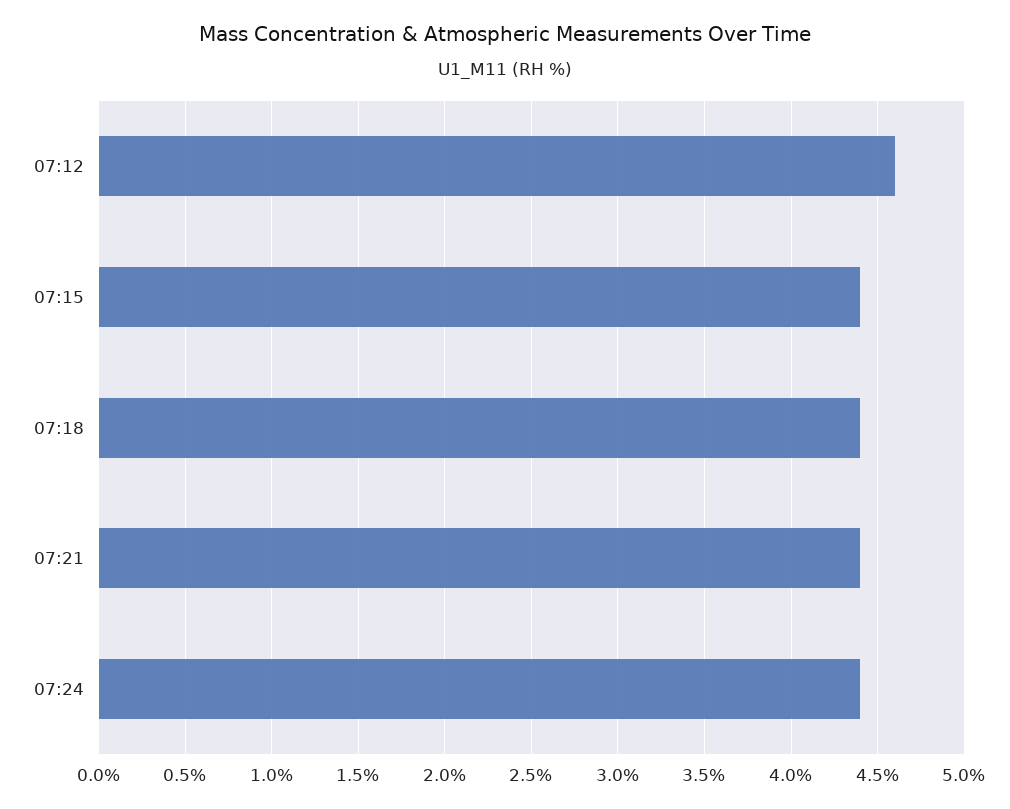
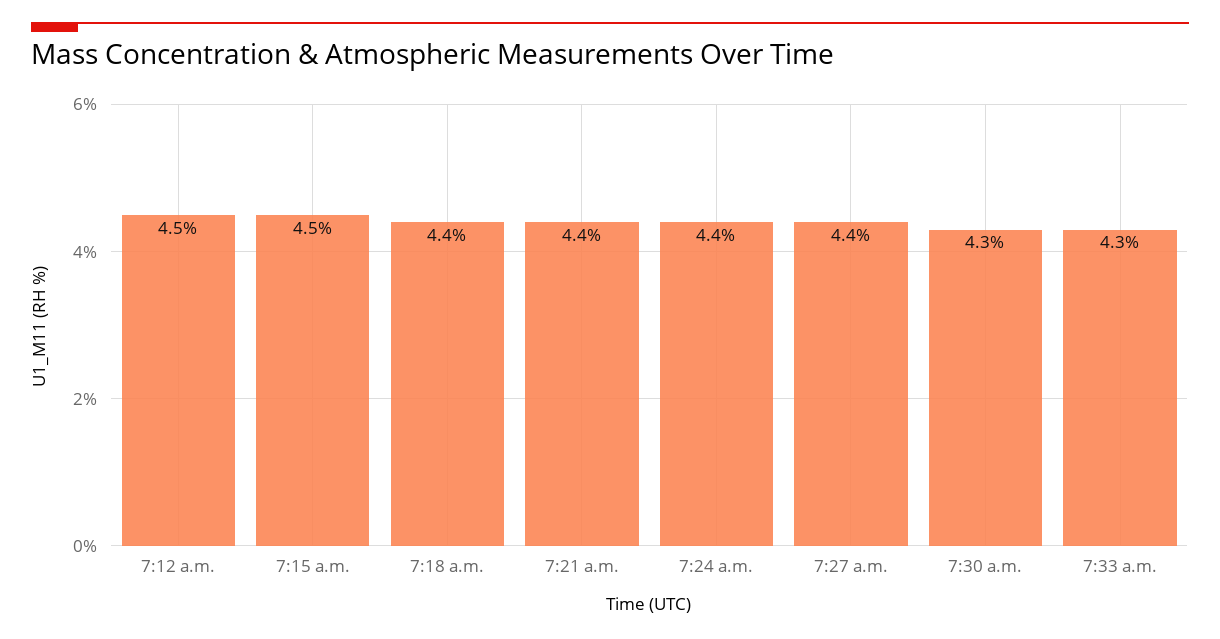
07:12: 4.6 -> 4.5
07:15: 4.4 -> 4.5
7:27 a.m.: none -> 4.4
7:30 a.m.: none -> 4.3
7:33 a.m.: none -> 4.3

